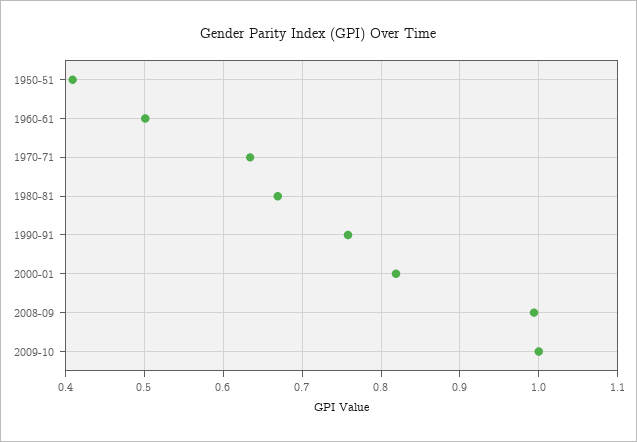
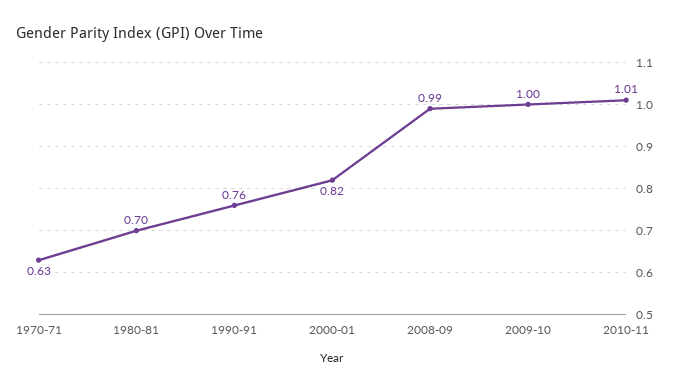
1950-51: 0.41 -> none
1960-61: 0.5 -> none
1980-81: 0.67 -> 0.7
2010-11: none -> 1.01

